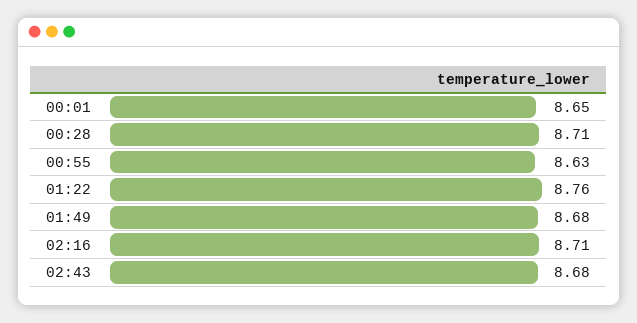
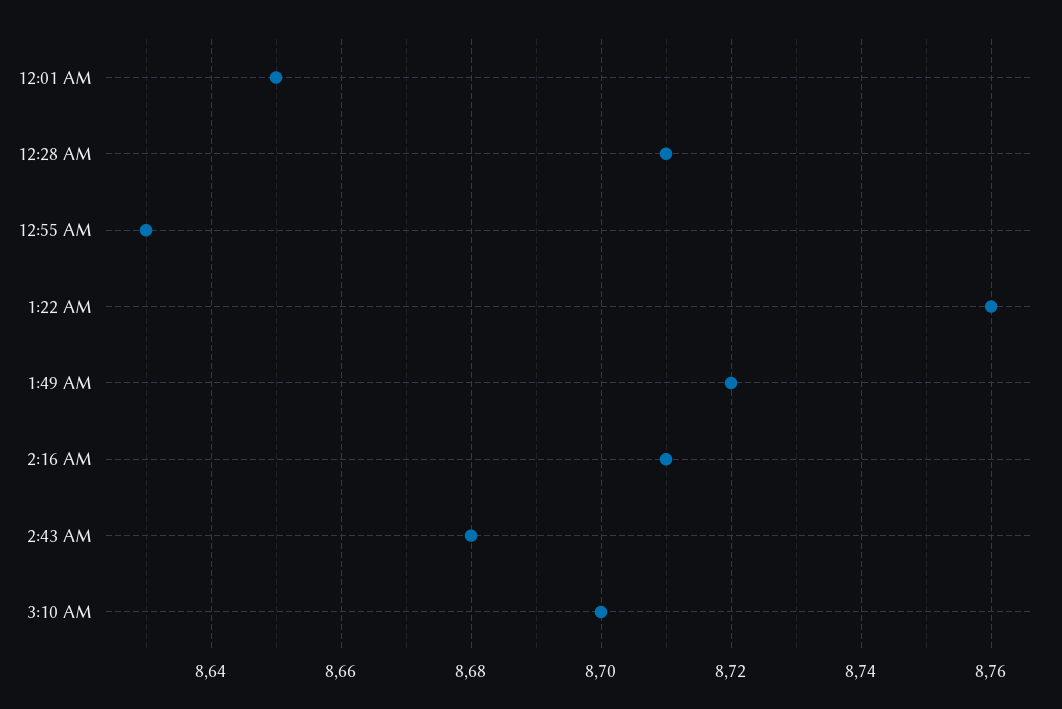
01:49: 8.68 -> 8.72
3:10 AM: none -> 8.7

